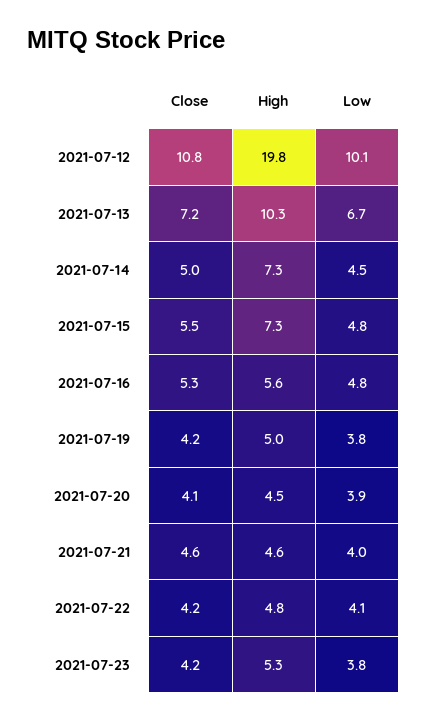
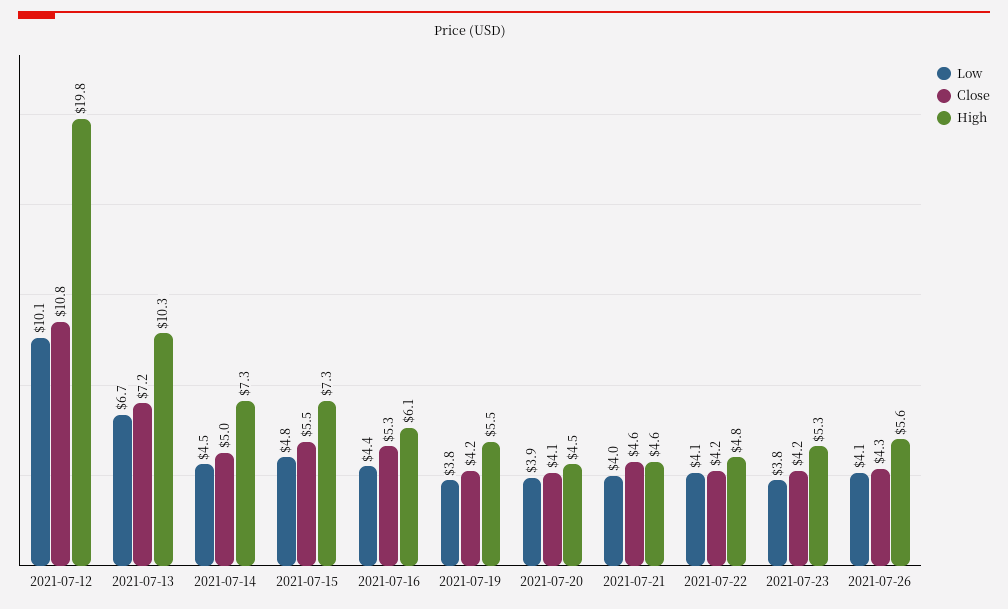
High, 2021-07-16: 5.6 -> 6.1
Low, 2021-07-16: 4.8 -> 4.4
High, 2021-07-19: 5 -> 5.5
Low, 2021-07-26: none -> 4.1
Close, 2021-07-26: none -> 4.3
High, 2021-07-26: none -> 5.6

